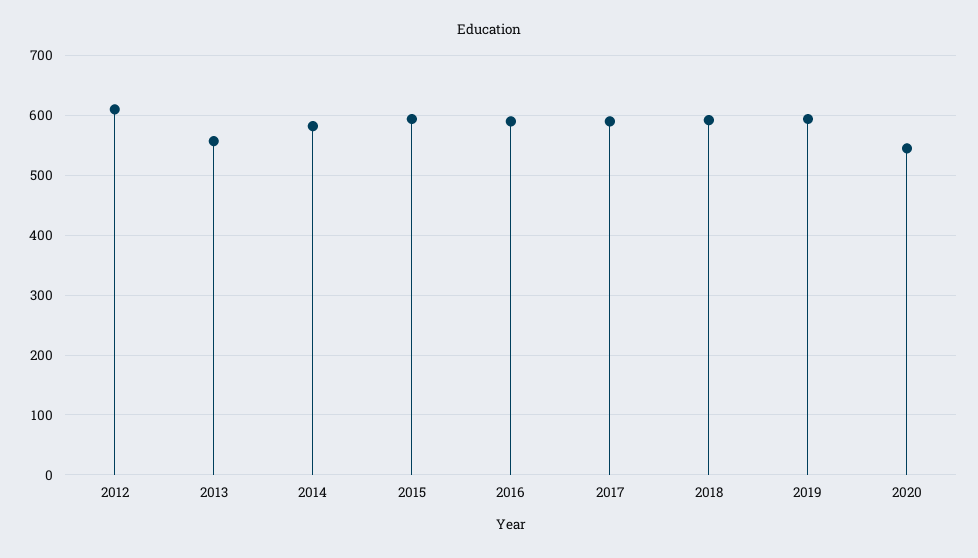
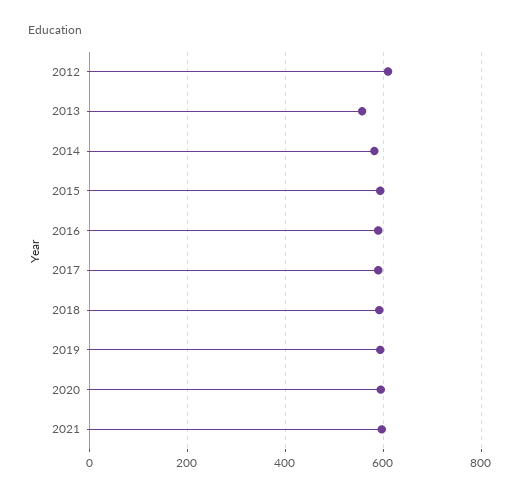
2020: 540 -> 600
2021: none -> 600

